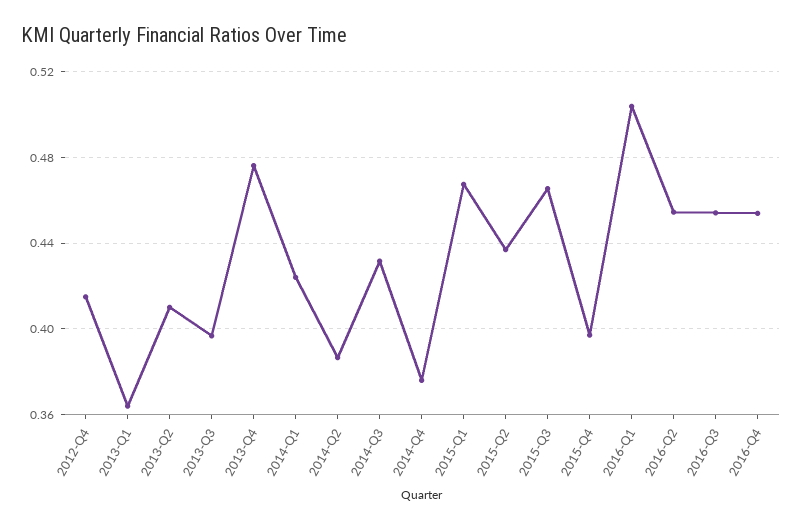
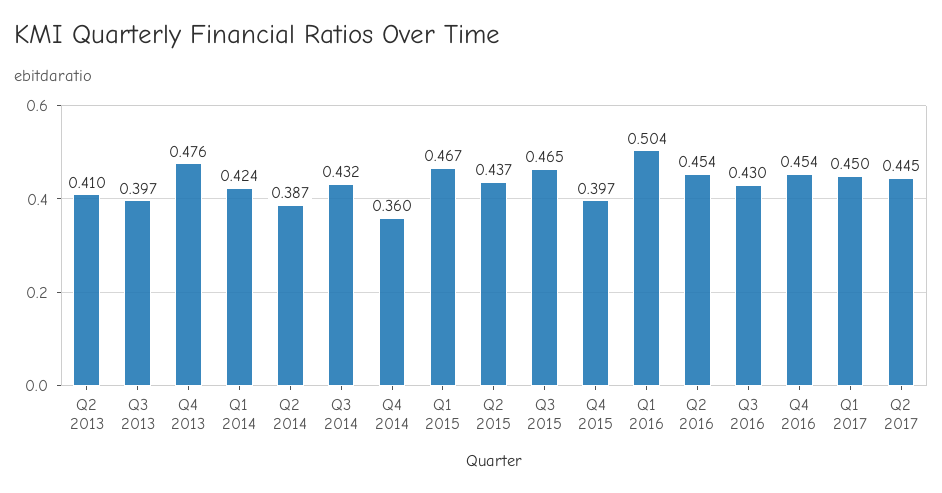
2012-Q4: 0.415 -> none
2013-Q1: 0.365 -> none
2014-Q4: 0.375 -> 0.36
2016-Q3: 0.455 -> 0.43
Q1 2017: none -> 0.45
Q2 2017: none -> 0.445

